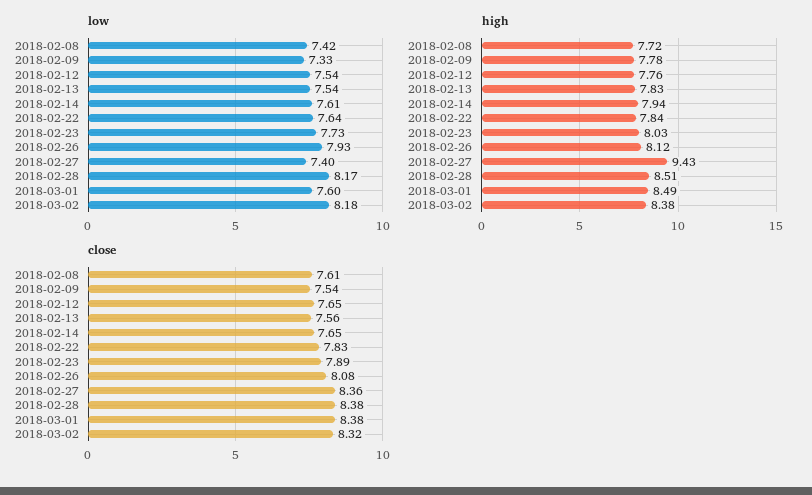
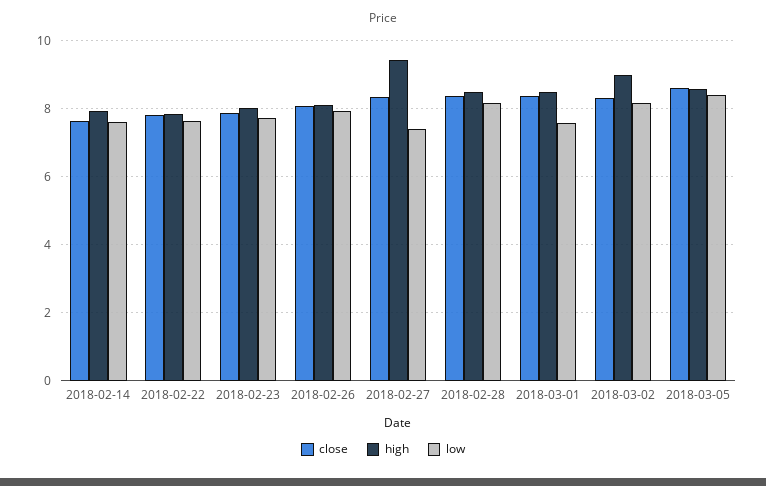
low, 2018-02-08: 7.42 -> none
low, 2018-02-09: 7.33 -> none
low, 2018-02-12: 7.54 -> none
low, 2018-02-13: 7.54 -> none
high, 2018-02-08: 7.72 -> none
high, 2018-02-09: 7.78 -> none
high, 2018-02-12: 7.76 -> none
high, 2018-02-13: 7.83 -> none
high, 2018-03-02: 8.38 -> 9
close, 2018-02-08: 7.61 -> none
close, 2018-02-09: 7.54 -> none
close, 2018-02-12: 7.65 -> none
close, 2018-02-13: 7.56 -> none
close, 2018-03-05: none -> 8.6
high, 2018-03-05: none -> 8.6
low, 2018-03-05: none -> 8.4

